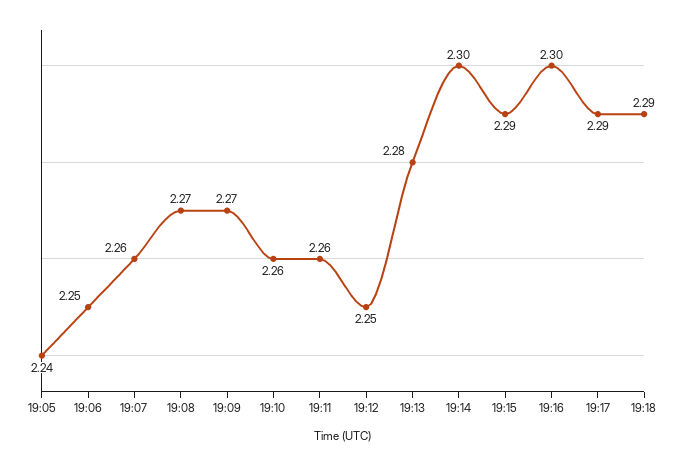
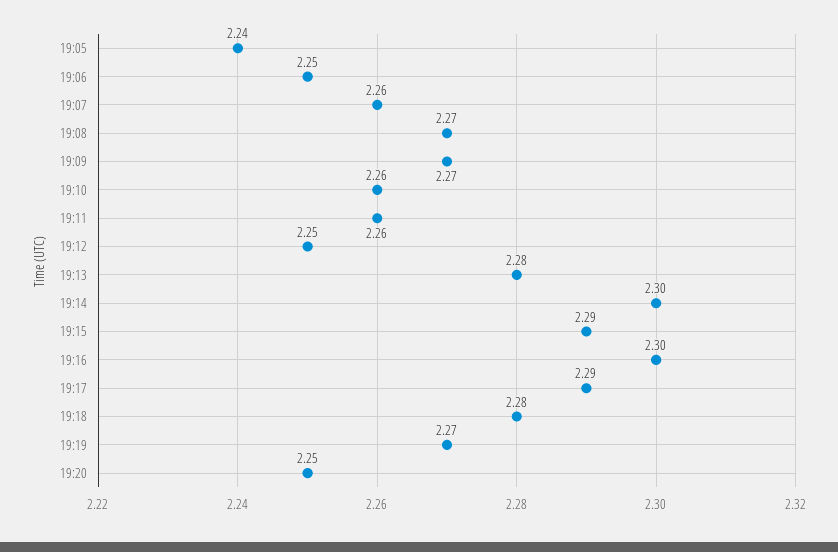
19:18: 2.29 -> 2.28
19:19: none -> 2.27
19:20: none -> 2.25

